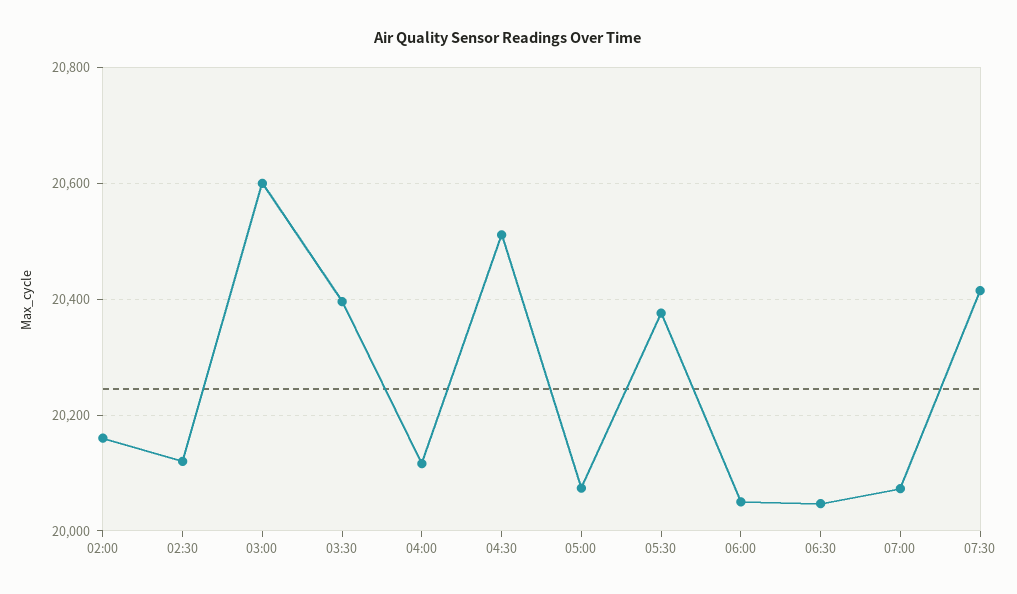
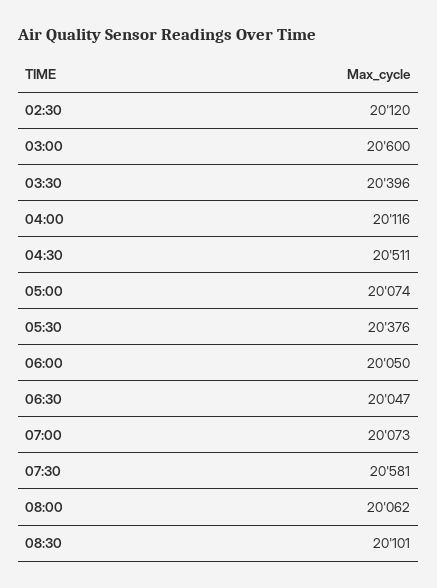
02:00: 20160 -> none
07:30: 20420 -> 20581
08:00: none -> 20062
08:30: none -> 20101

